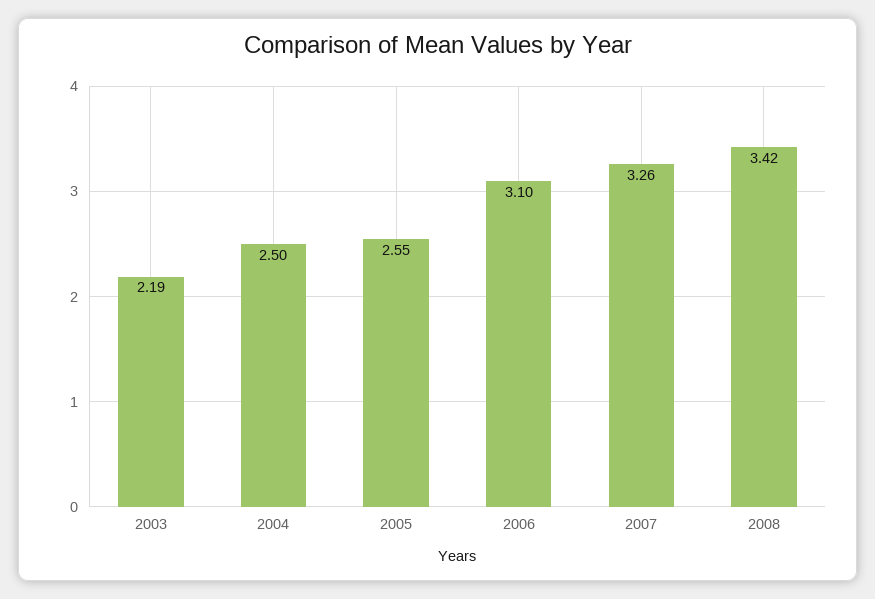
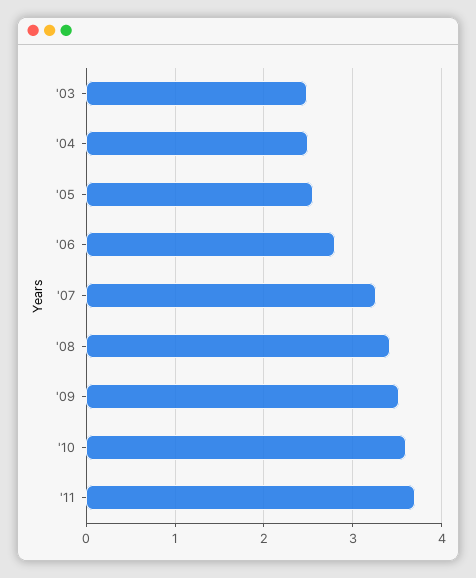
2003: 2.19 -> 2.5
2006: 3.1 -> 2.8
'09: none -> 3.5
'10: none -> 3.6
'11: none -> 3.7

